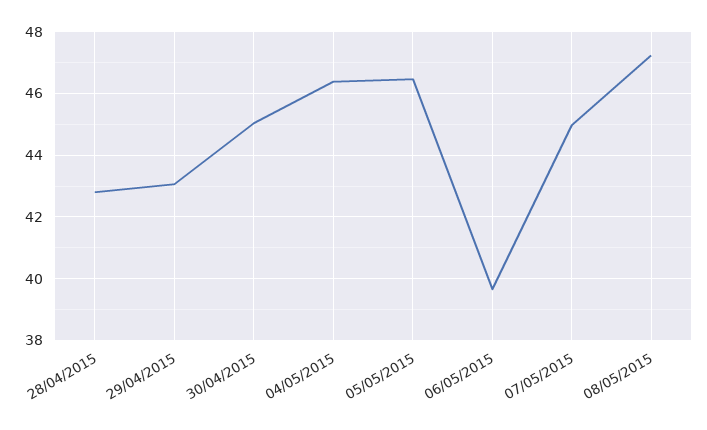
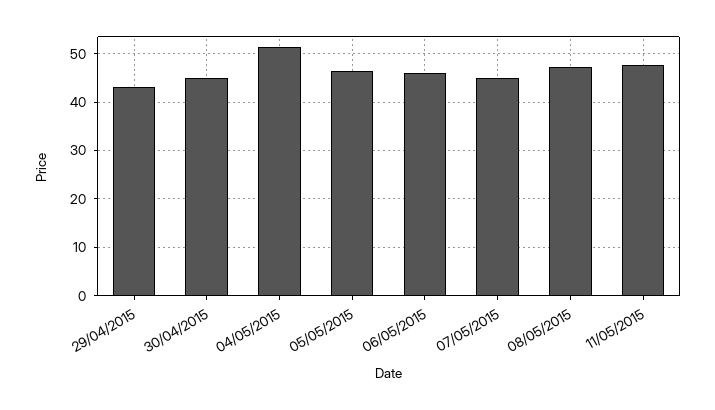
28/04/2015: 42.8 -> none
04/05/2015: 46.4 -> 52
06/05/2015: 39.6 -> 46
11/05/2015: none -> 48

